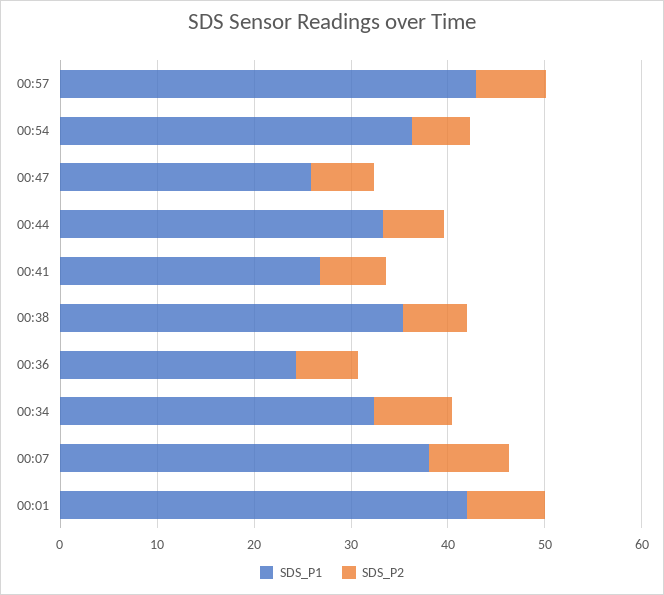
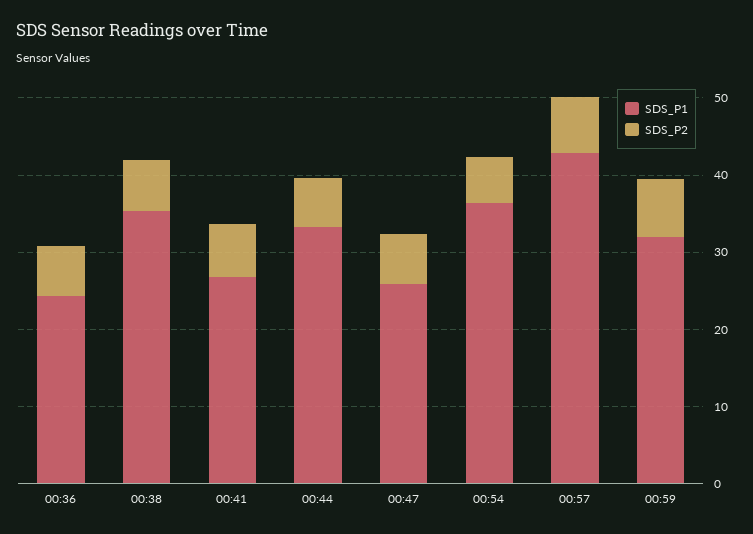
SDS_P1, 00:34: 32 -> none
SDS_P2, 00:34: 8 -> none
SDS_P1, 00:07: 38 -> none
SDS_P2, 00:07: 8 -> none
SDS_P1, 00:01: 42 -> none
SDS_P2, 00:01: 8 -> none
SDS_P1, 00:59: none -> 32
SDS_P2, 00:59: none -> 8

